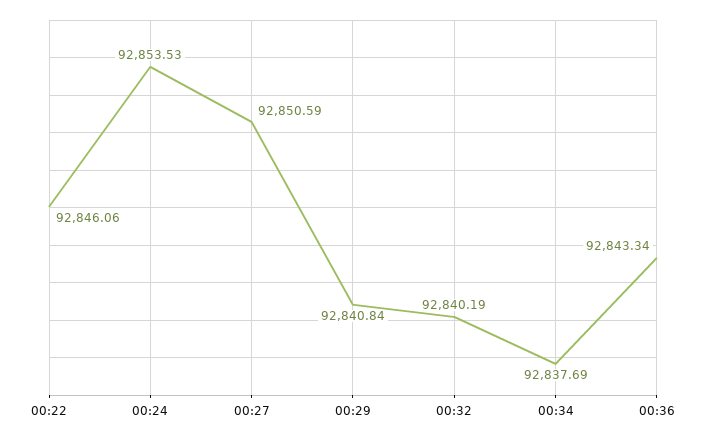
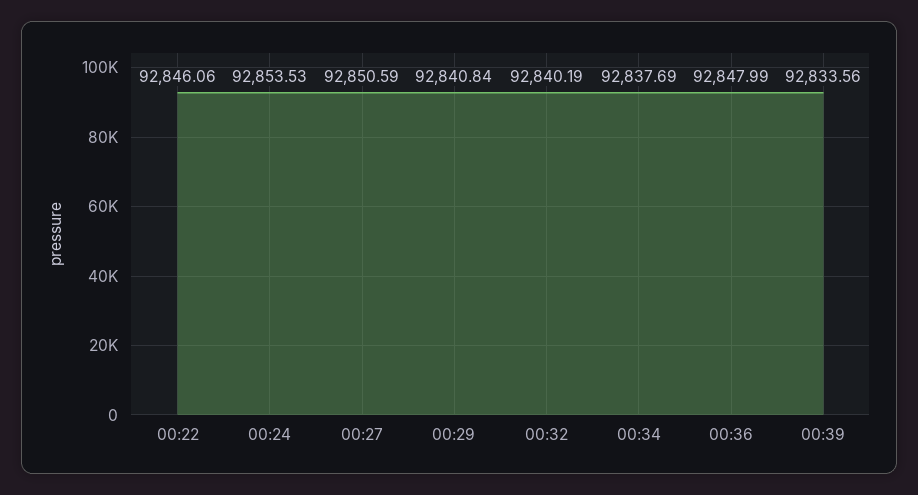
00:36: 92843.34 -> 92847.99
00:39: none -> 92833.56

